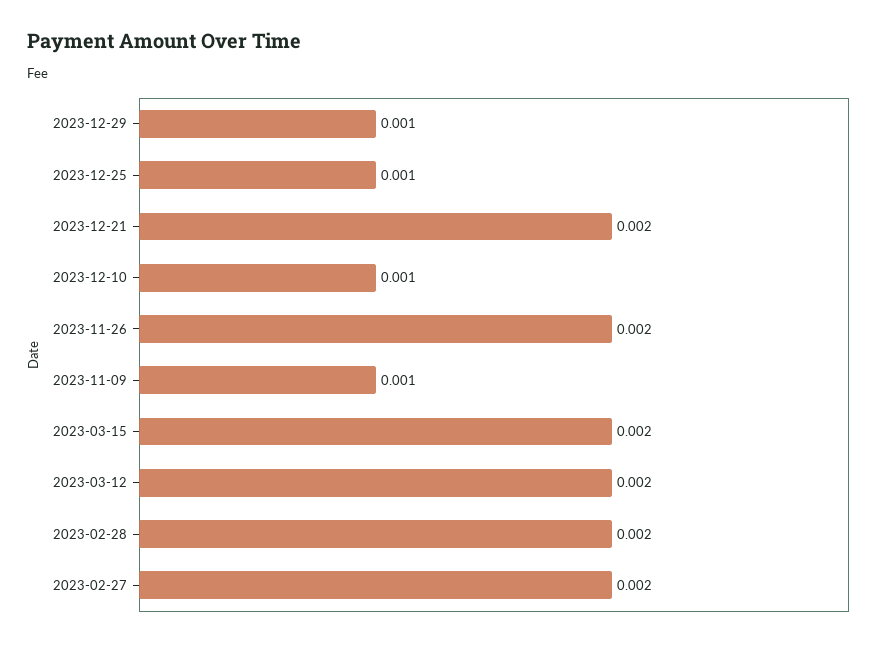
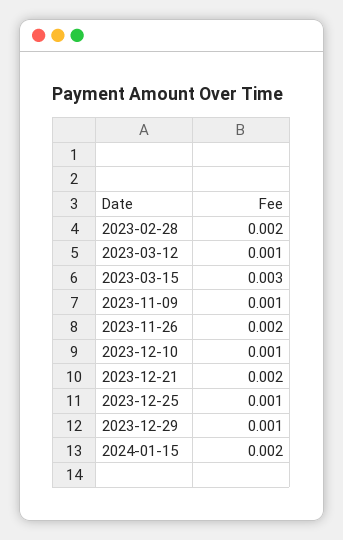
2023-03-15: 0.002 -> 0.003
2023-03-12: 0.002 -> 0.001
2023-02-27: 0.002 -> none
2024-01-15: none -> 0.002

